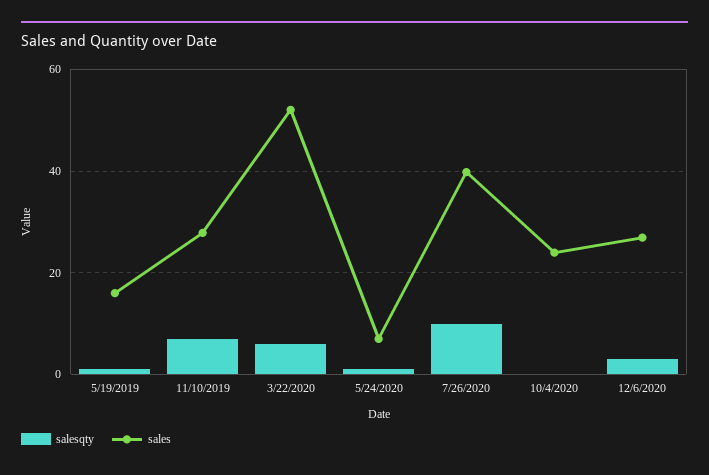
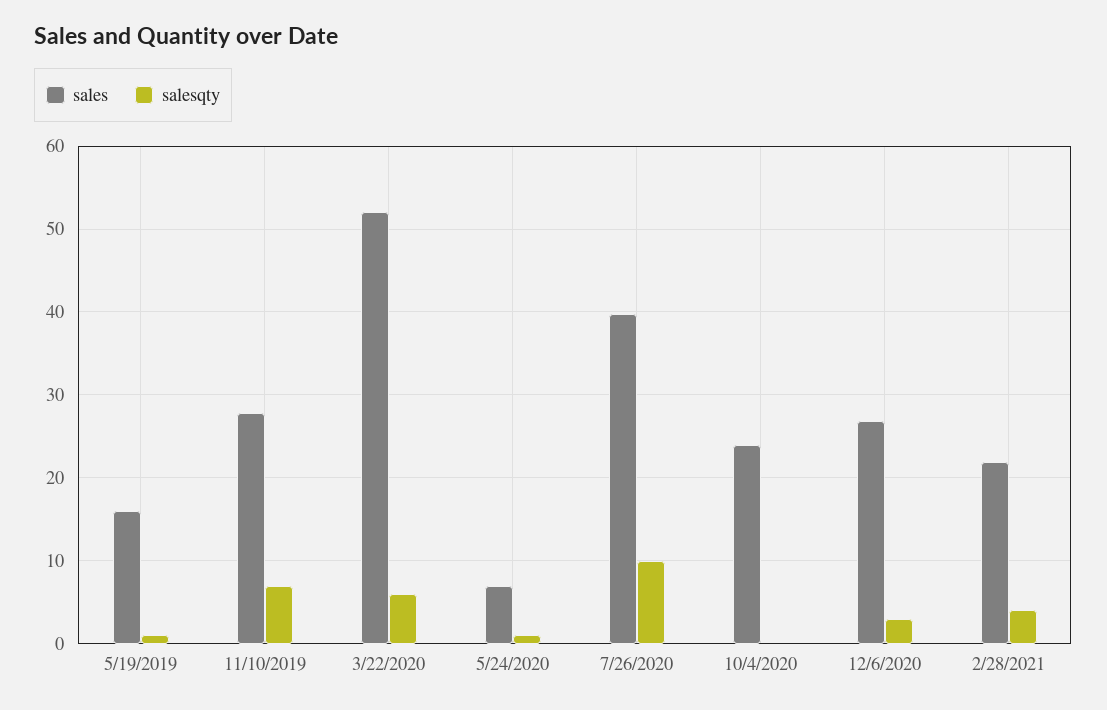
sales, 2/28/2021: none -> 22
salesqty, 2/28/2021: none -> 4

